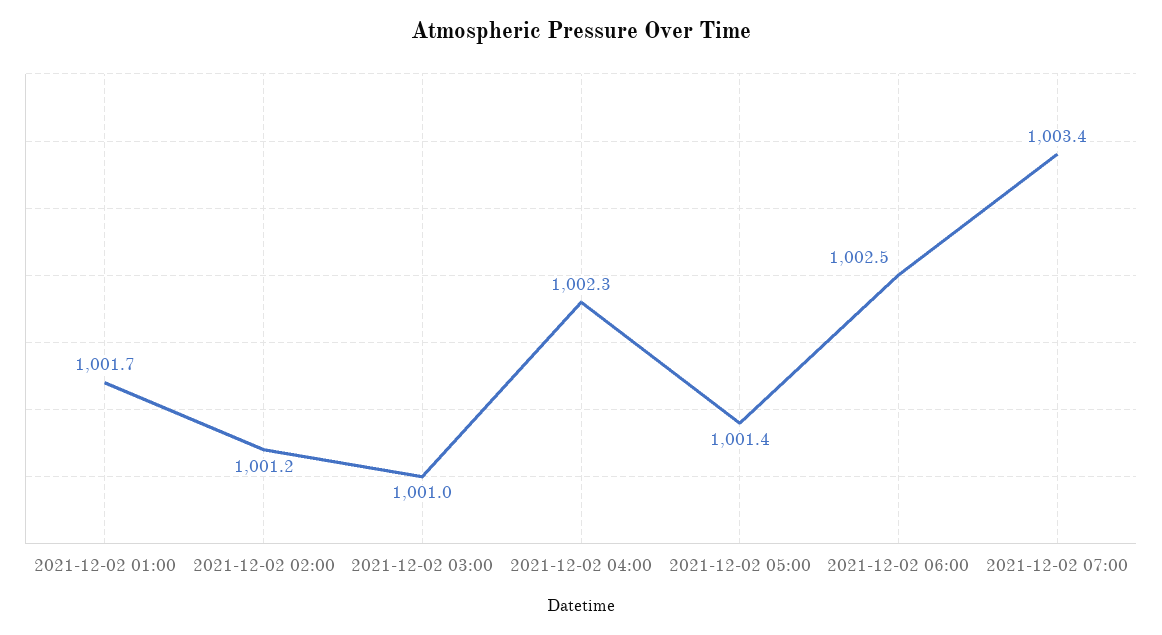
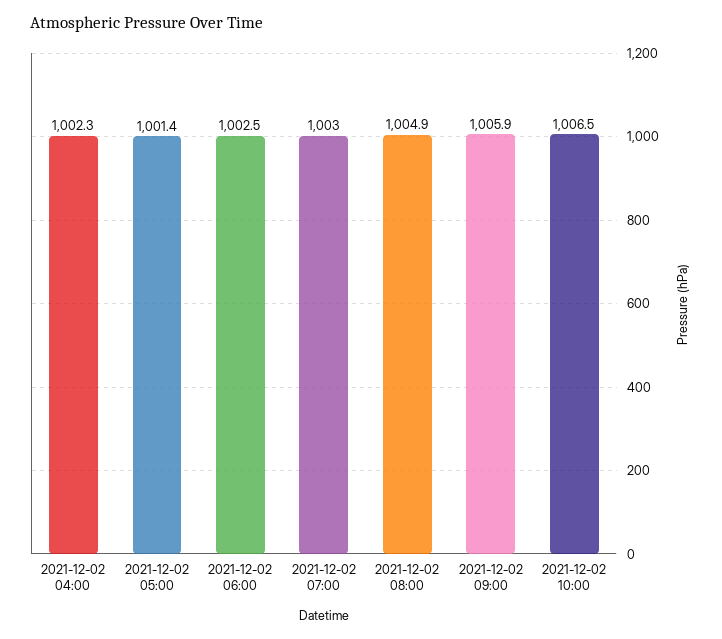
2021-12-02 01:00: 1001.7 -> none
2021-12-02 02:00: 1001.2 -> none
2021-12-02 03:00: 1001 -> none
2021-12-02 07:00: 1003.4 -> 1003
2021-12-02 08:00: none -> 1004.9
2021-12-02 09:00: none -> 1005.9
2021-12-02 10:00: none -> 1006.5

